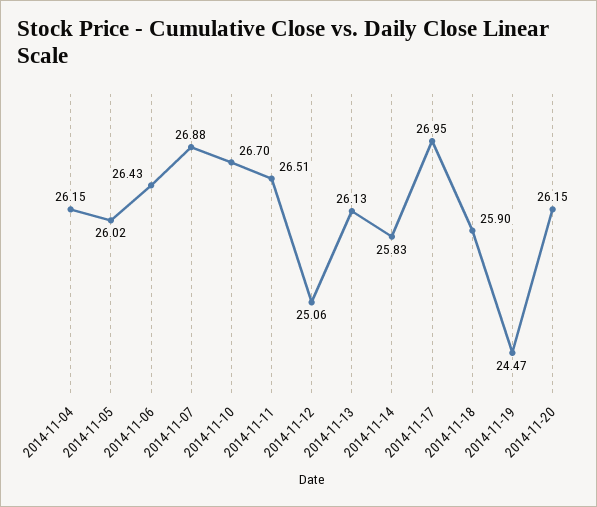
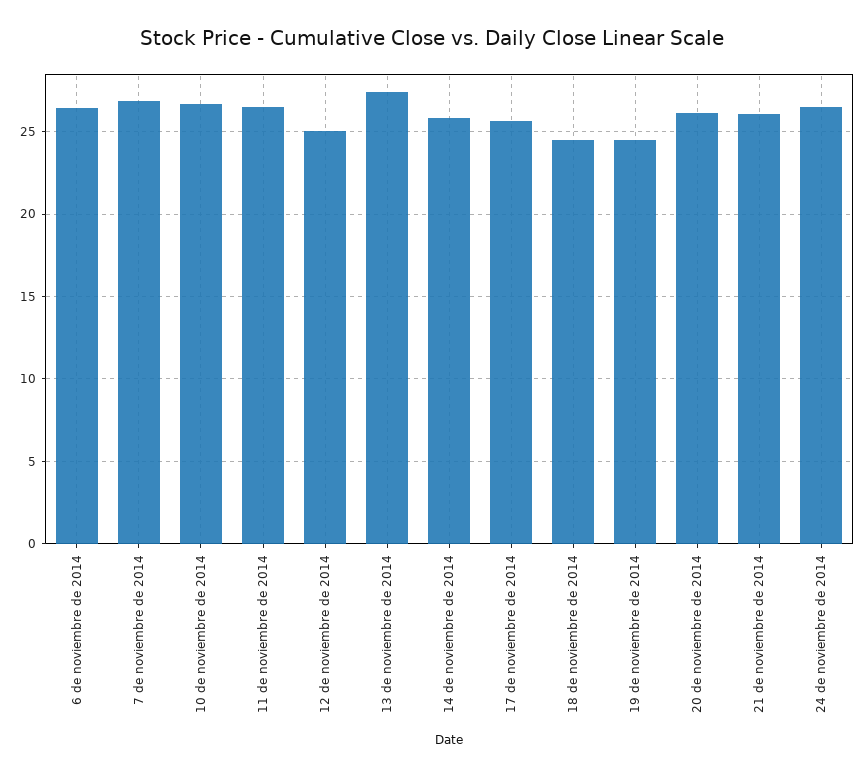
2014-11-04: 26.15 -> none
2014-11-05: 26.02 -> none
2014-11-13: 26.13 -> 27.5
2014-11-17: 26.95 -> 25.5
2014-11-18: 25.9 -> 24.5
21 de noviembre de 2014: none -> 26
24 de noviembre de 2014: none -> 26.5

